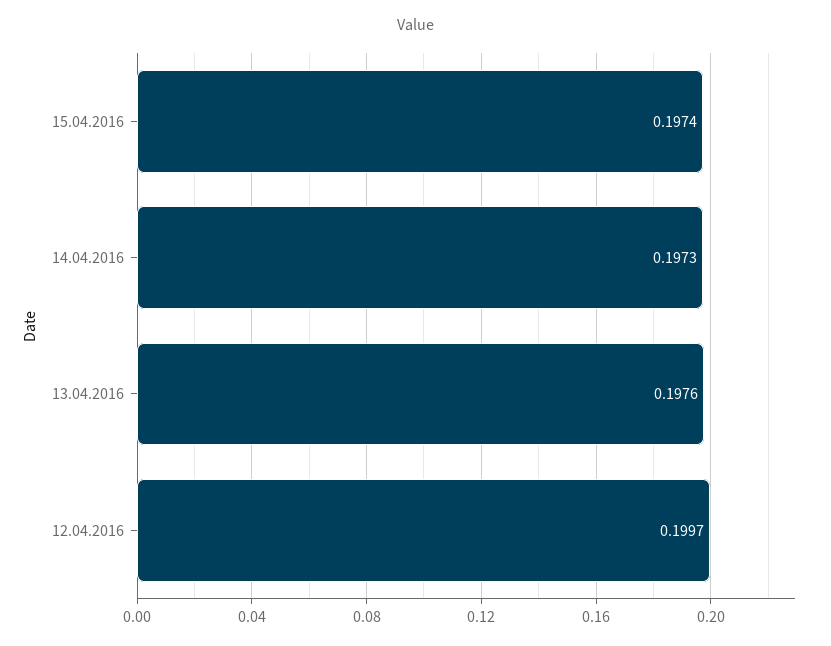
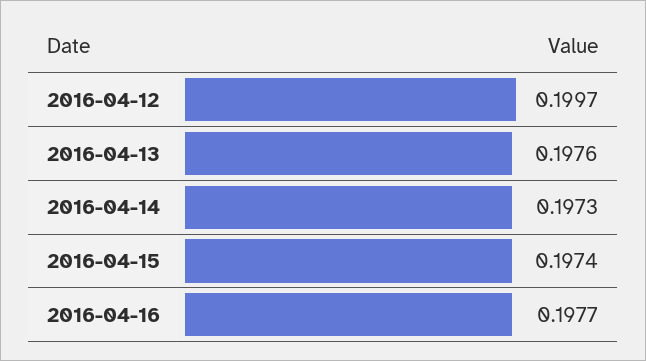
2016-04-16: none -> 0.1977

